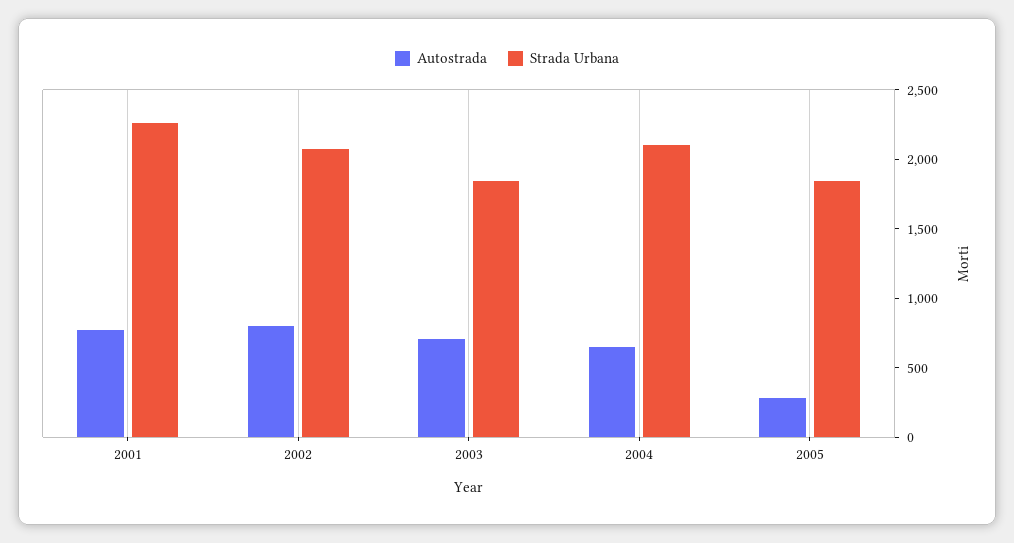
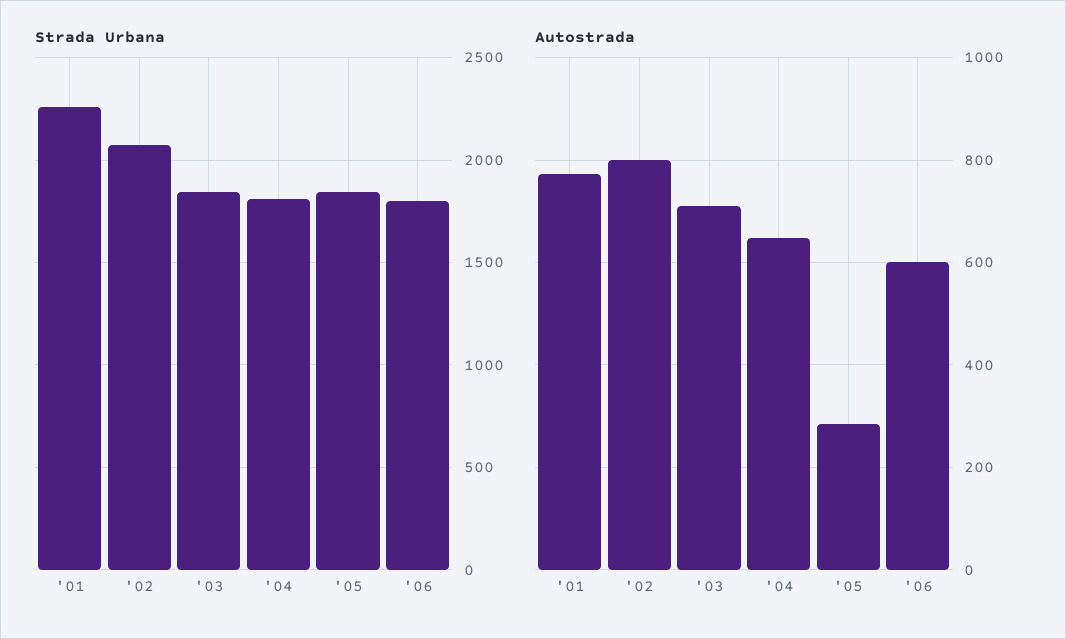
Strada Urbana, 2004: 2100 -> 1800
Strada Urbana, '06: none -> 1800
Autostrada, '06: none -> 600

